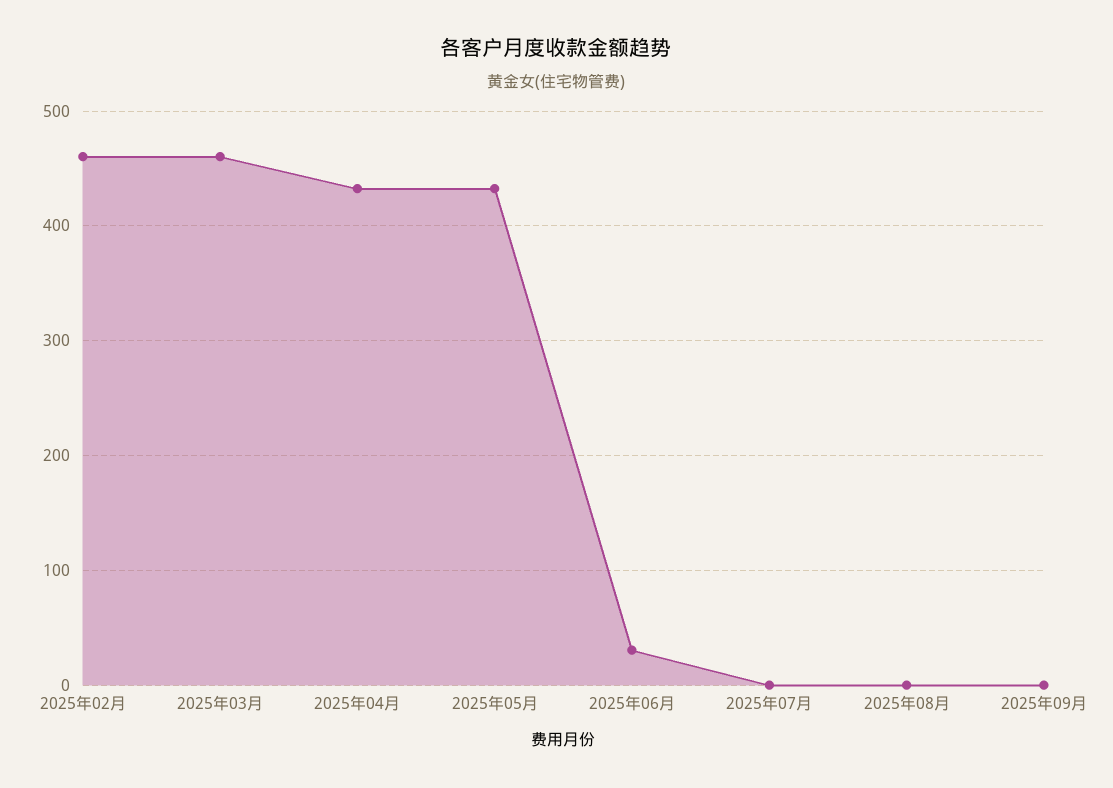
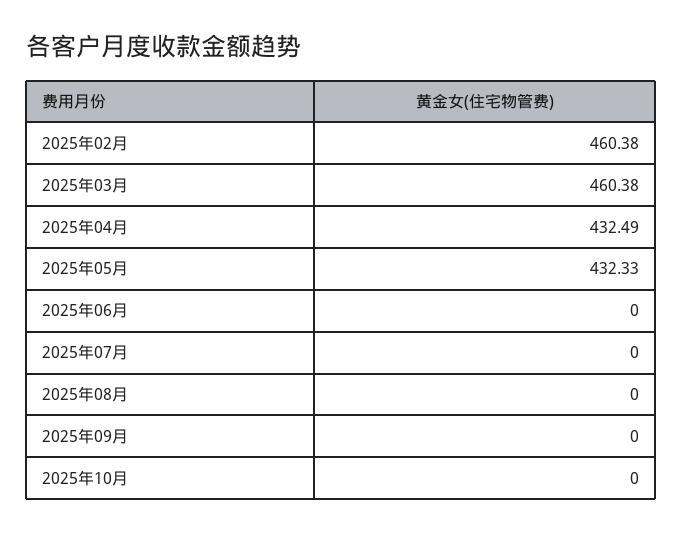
2025年06月: 30 -> 0
2025年10月: none -> 0

